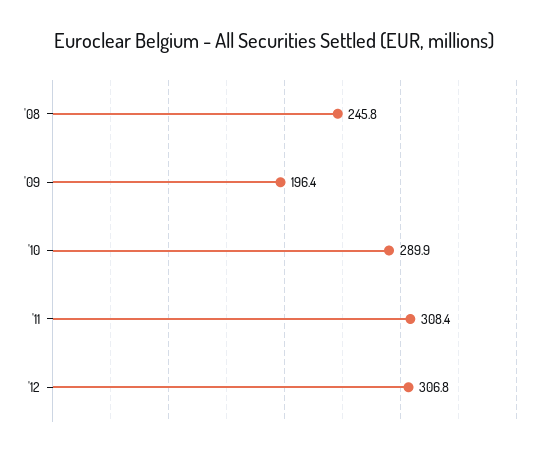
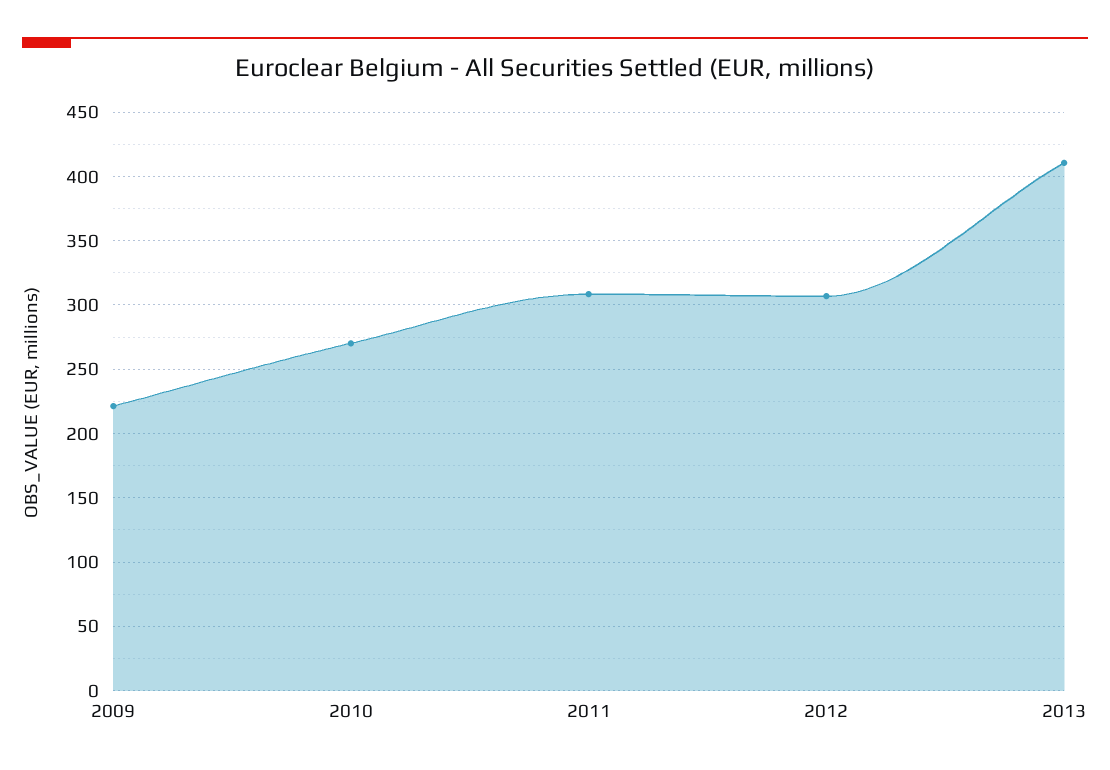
'08: 245.8 -> none
'09: 196.4 -> 220
'10: 289.9 -> 270
2013: none -> 410

